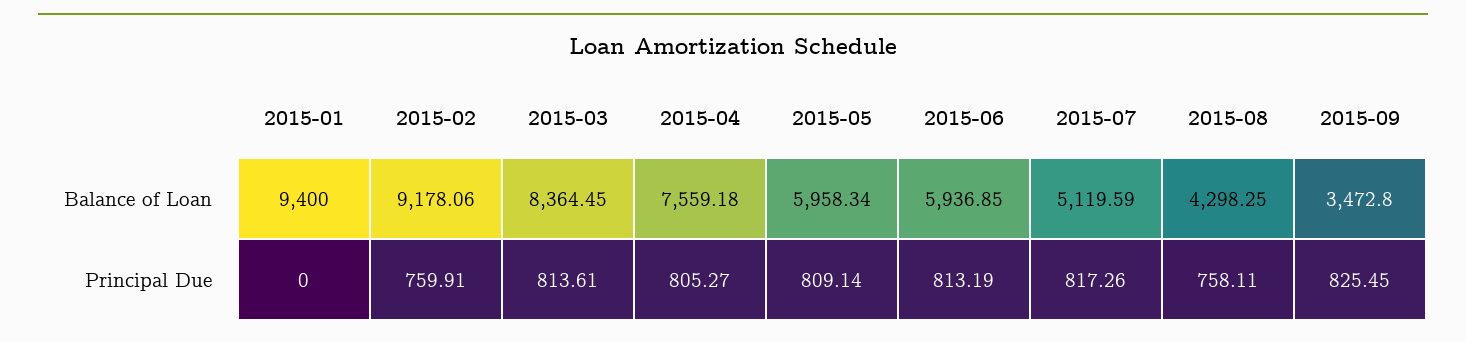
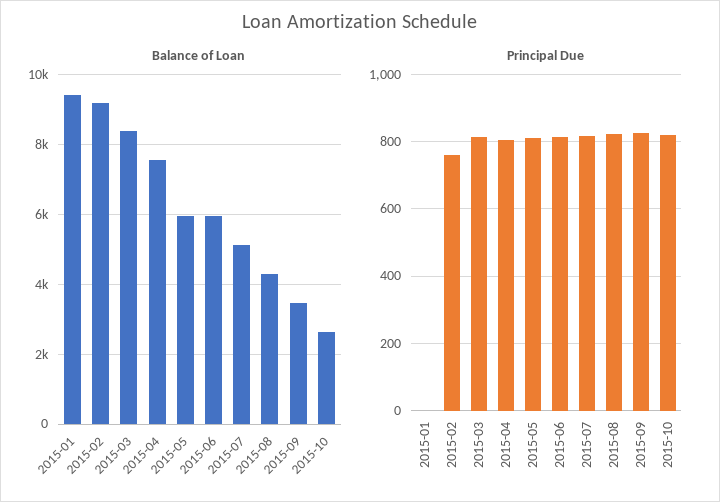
Principal Due, 2015-08: 758.11 -> 820
Balance of Loan, 2015-10: none -> 2600
Principal Due, 2015-10: none -> 820

